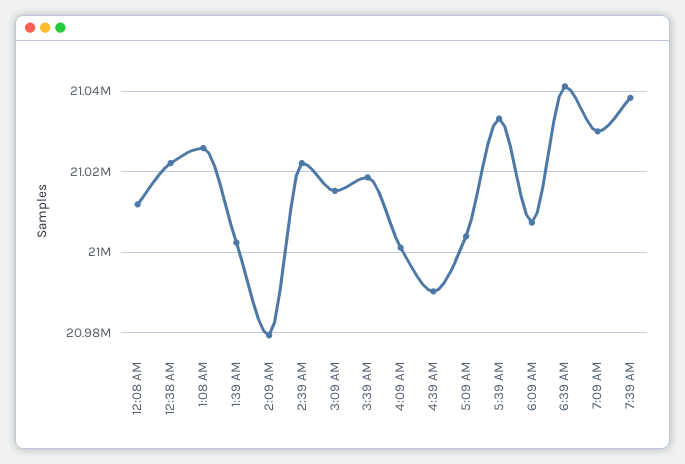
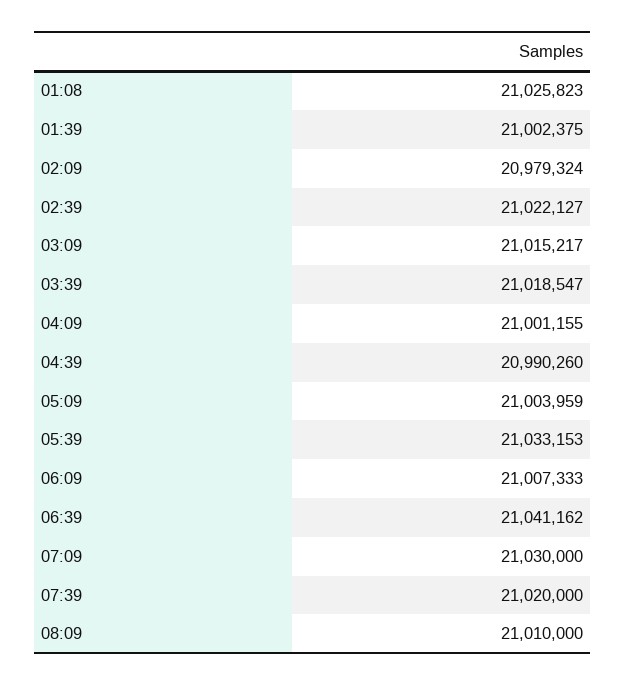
12:08 AM: 21012000 -> none
12:38 AM: 21022000 -> none
7:39 AM: 21038000 -> 21020000
08:09: none -> 21010000

